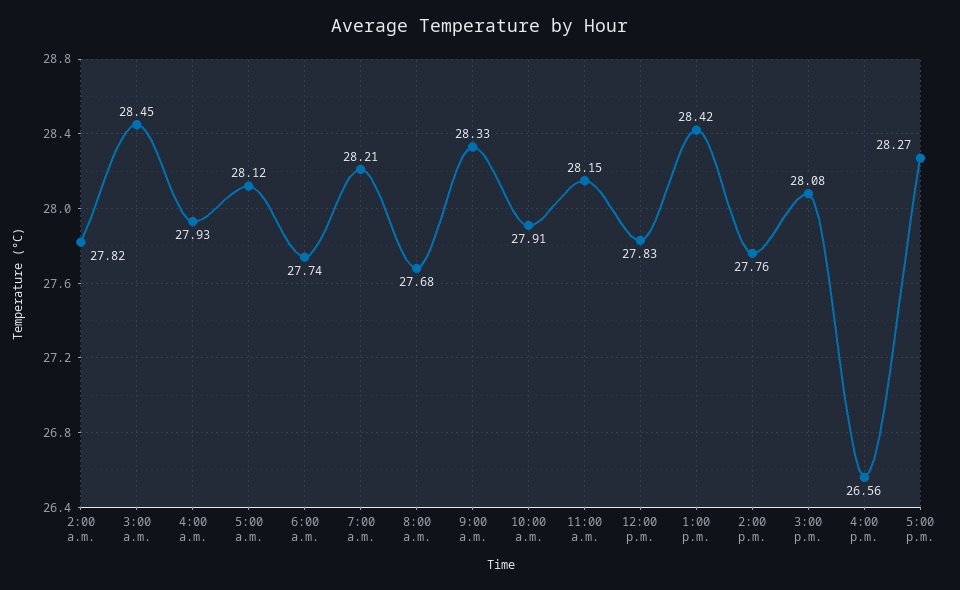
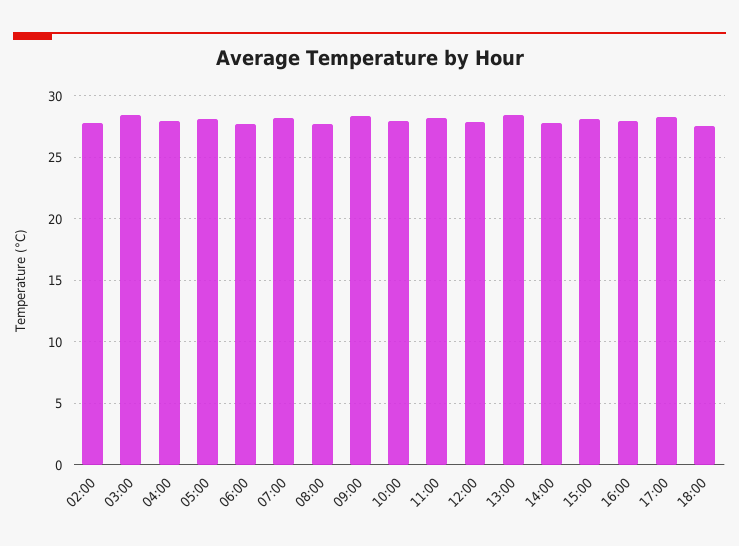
4:00 p.m.: 26.56 -> 28
18:00: none -> 27.5

